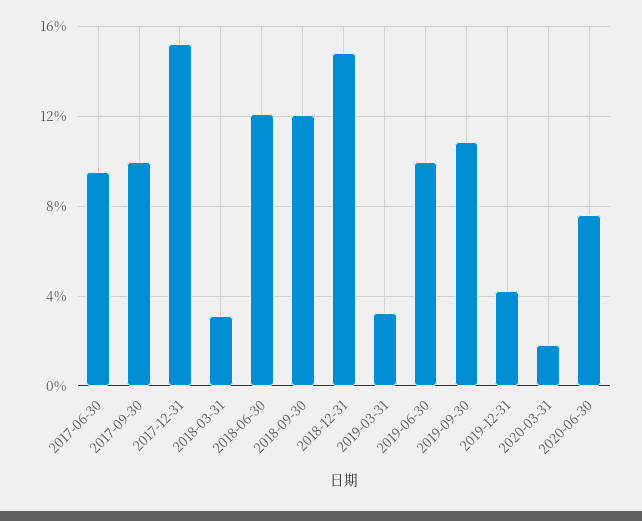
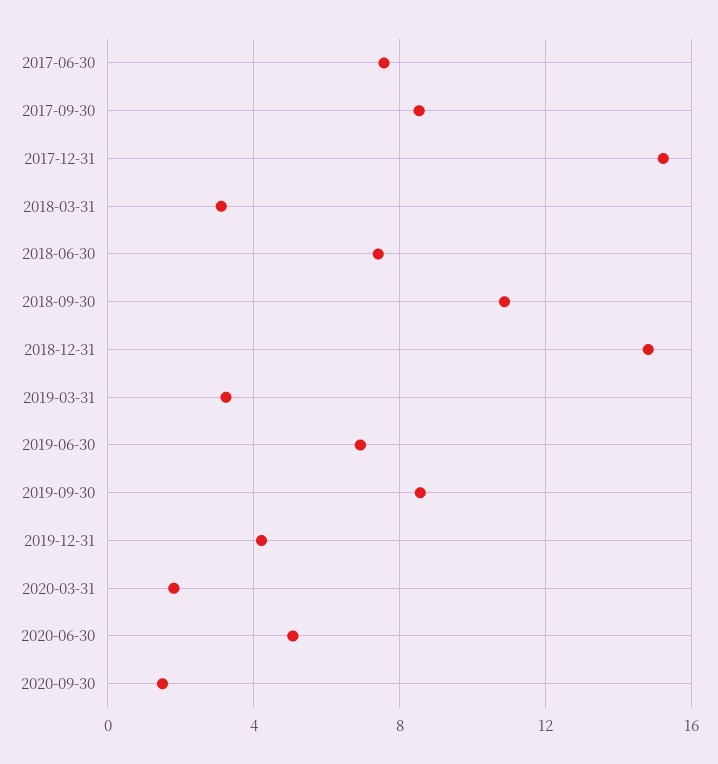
2017-06-30: 9.5 -> 7.5
2017-09-30: 10 -> 8.5
2018-06-30: 12 -> 7.5
2018-09-30: 12 -> 11
2019-06-30: 10 -> 7
2019-09-30: 11 -> 8.5
2020-06-30: 7.5 -> 5
2020-09-30: none -> 1.5

